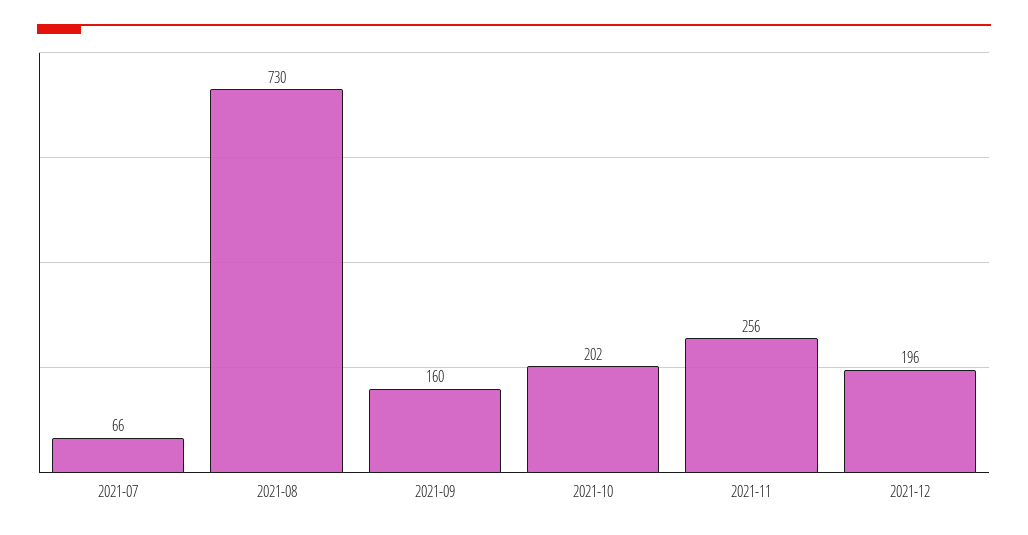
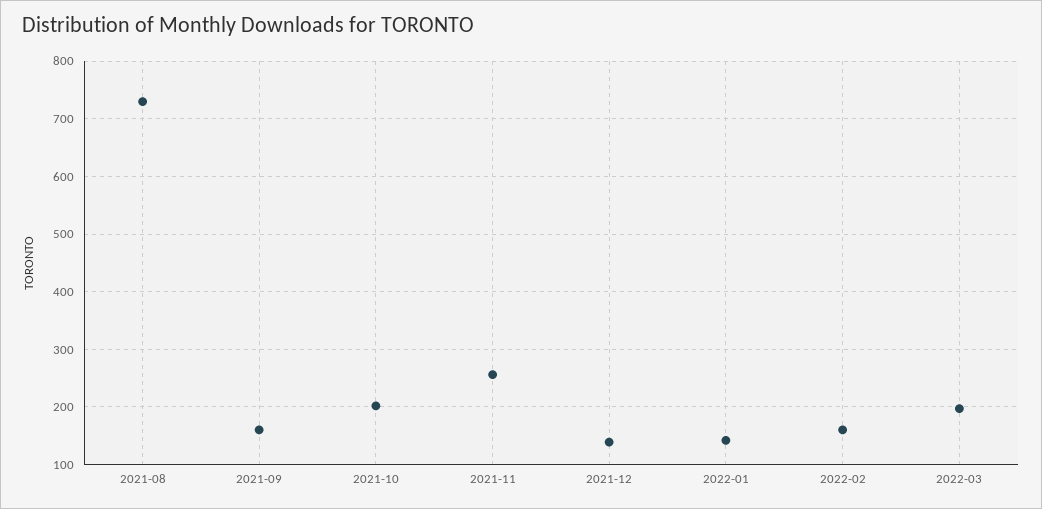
2021-07: 66 -> none
2021-12: 196 -> 140
2022-01: none -> 140
2022-02: none -> 160
2022-03: none -> 200

